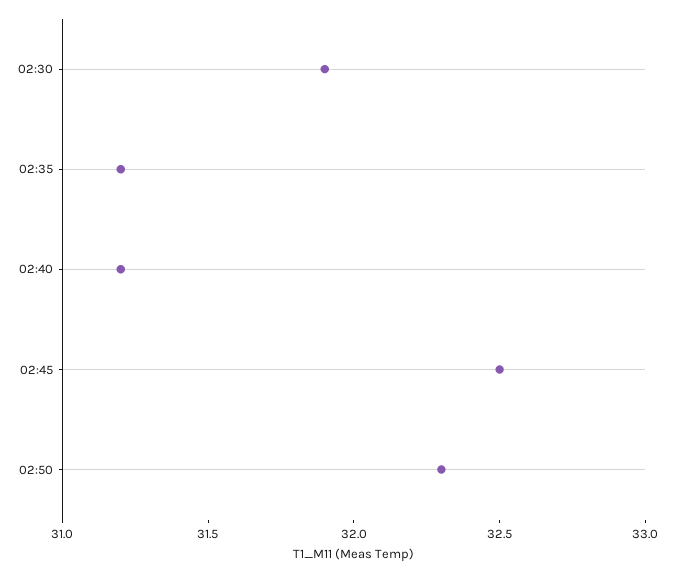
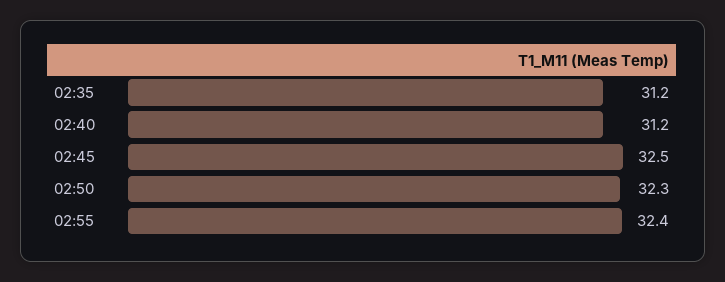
02:30: 31.9 -> none
02:55: none -> 32.4

